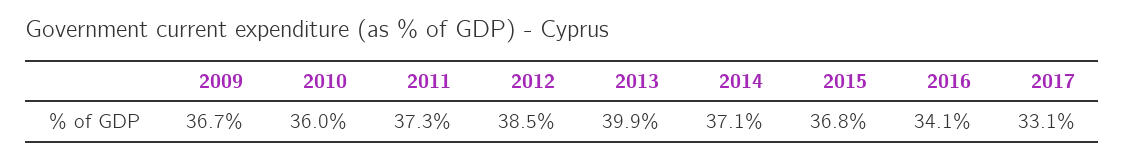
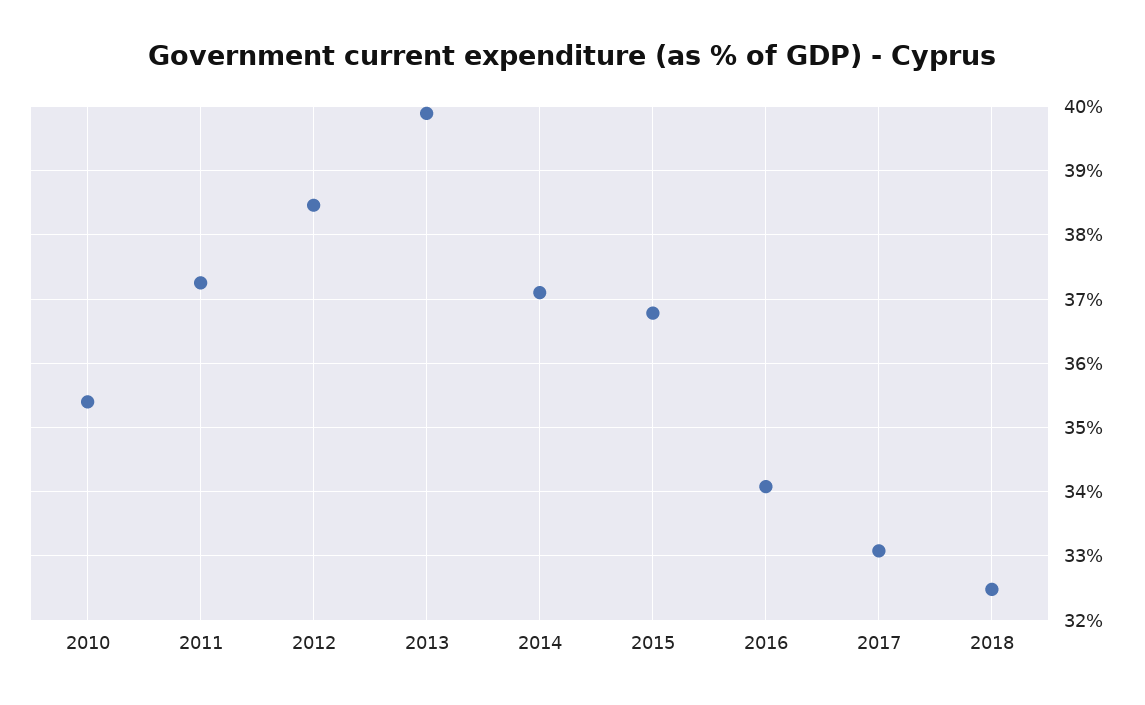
2009: 36.7 -> none
2010: 36 -> 35.4
2018: none -> 32.5

